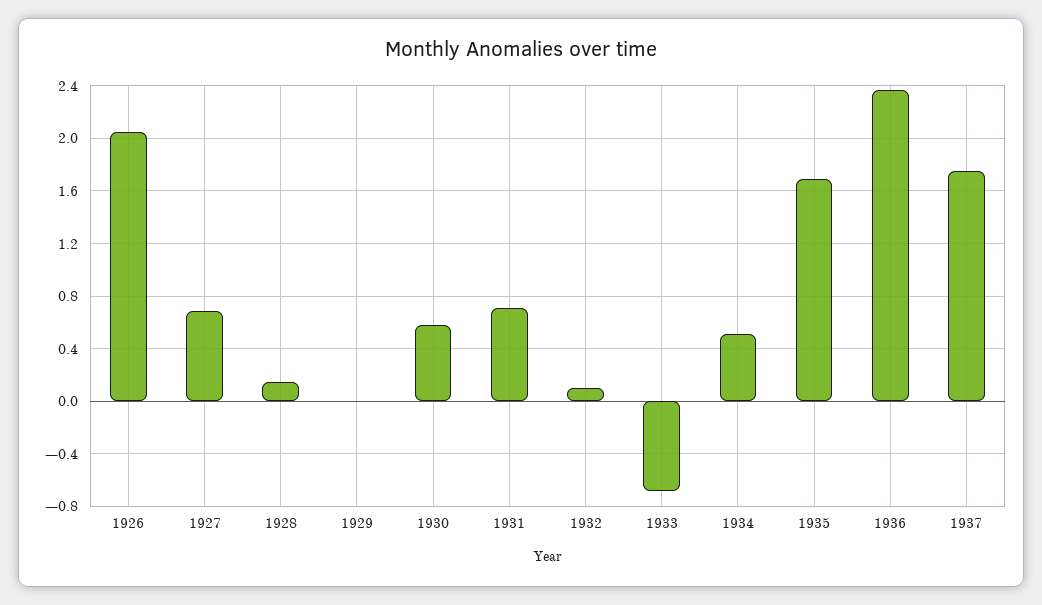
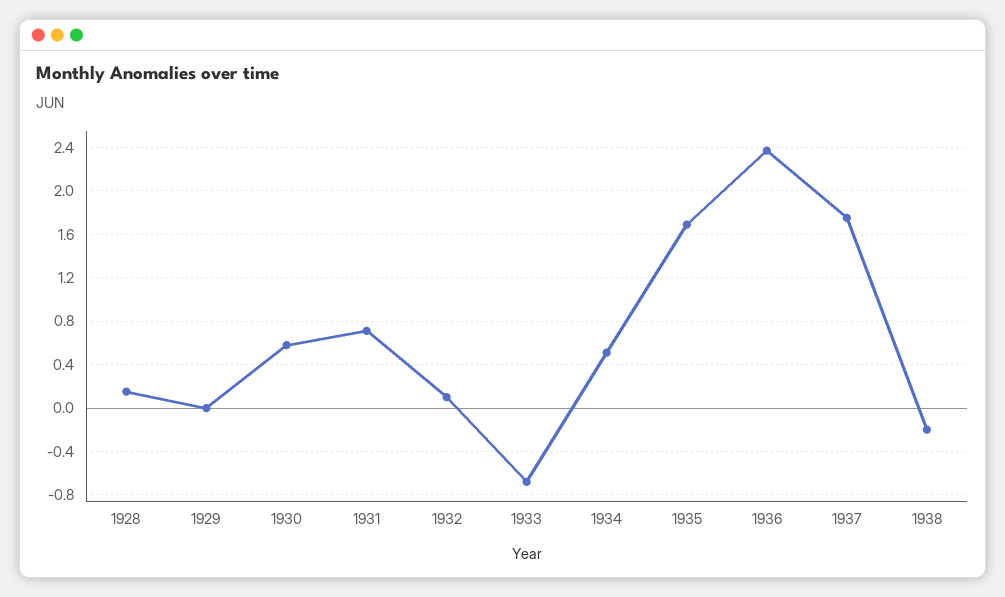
1926: 2.05 -> none
1927: 0.7 -> none
1938: none -> -0.2

